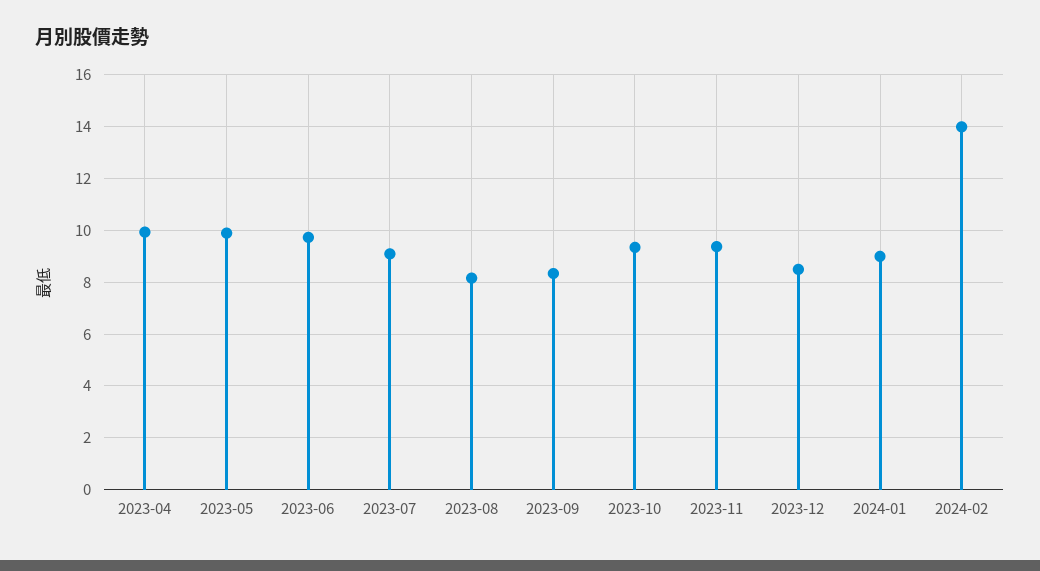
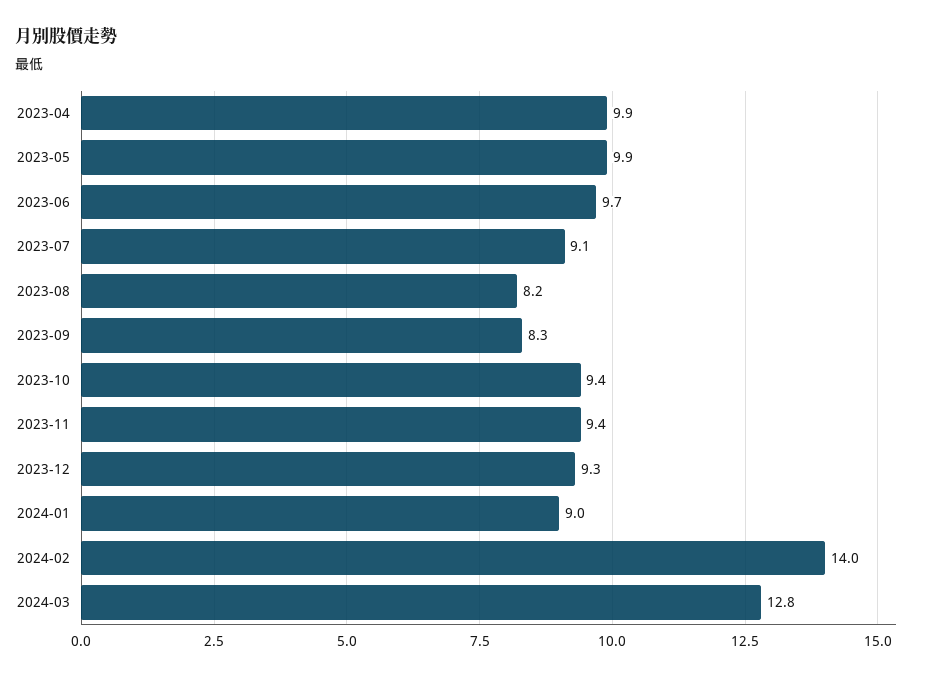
2023-12: 8.5 -> 9.3
2024-03: none -> 12.8

